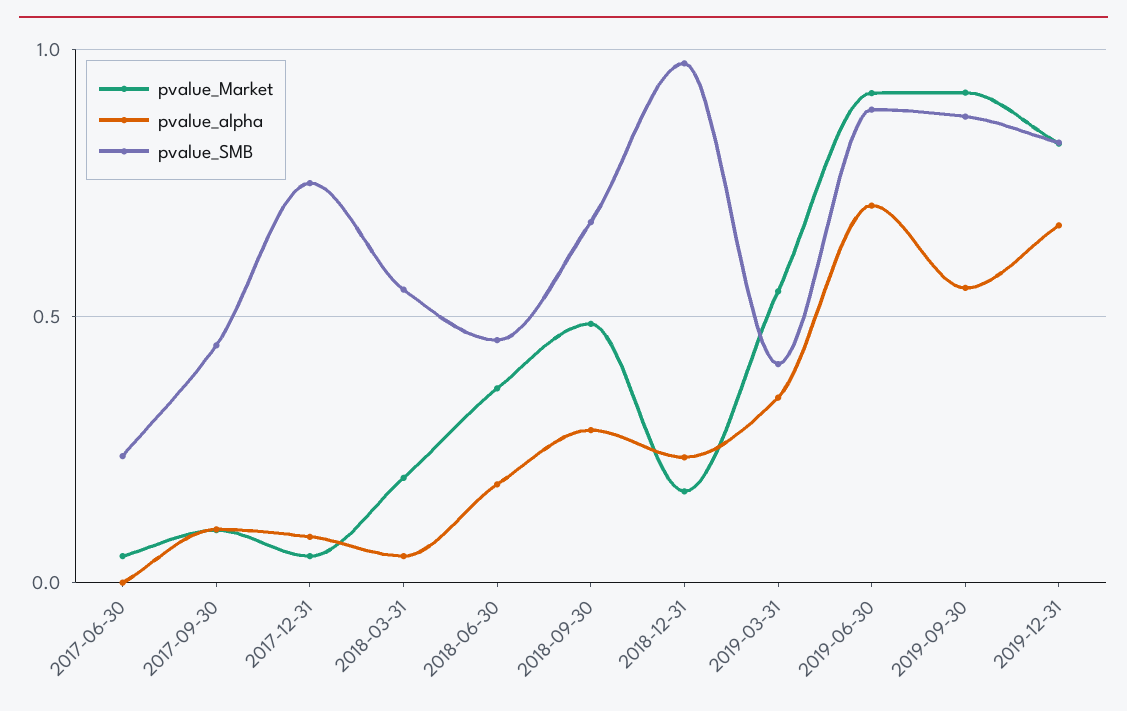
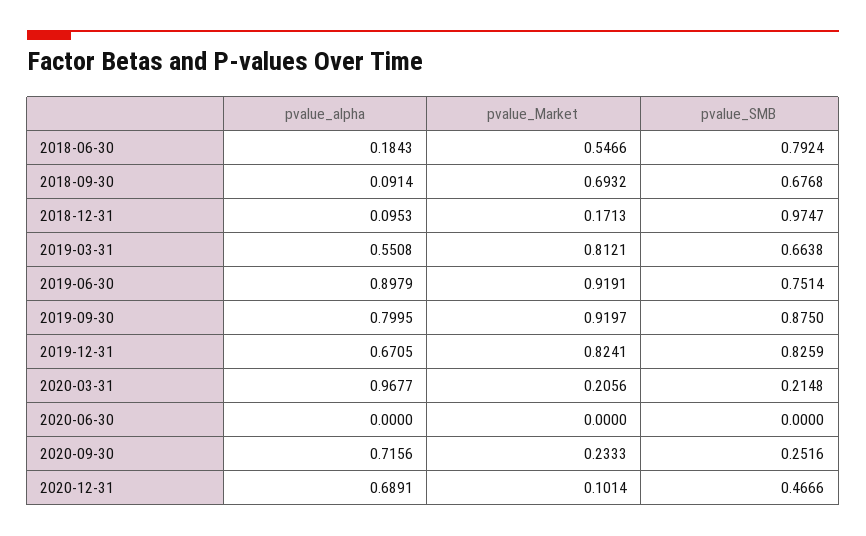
pvalue_Market, 2017-06-30: 0.05 -> none
pvalue_alpha, 2017-06-30: 0 -> none
pvalue_SMB, 2017-06-30: 0.25 -> none
pvalue_Market, 2017-09-30: 0.1 -> none
pvalue_alpha, 2017-09-30: 0.1 -> none
pvalue_SMB, 2017-09-30: 0.45 -> none
pvalue_Market, 2017-12-31: 0.05 -> none
pvalue_alpha, 2017-12-31: 0.1 -> none
pvalue_SMB, 2017-12-31: 0.75 -> none
pvalue_Market, 2018-03-31: 0.2 -> none
pvalue_alpha, 2018-03-31: 0.05 -> none
pvalue_SMB, 2018-03-31: 0.55 -> none
pvalue_Market, 2018-06-30: 0.35 -> 0.5466
pvalue_SMB, 2018-06-30: 0.45 -> 0.7924
pvalue_Market, 2018-09-30: 0.5 -> 0.6932
pvalue_alpha, 2018-09-30: 0.3 -> 0.0914
pvalue_alpha, 2018-12-31: 0.25 -> 0.0953
pvalue_Market, 2019-03-31: 0.55 -> 0.8121
pvalue_alpha, 2019-03-31: 0.35 -> 0.5508
pvalue_SMB, 2019-03-31: 0.4 -> 0.6638
pvalue_alpha, 2019-06-30: 0.7 -> 0.8979
pvalue_SMB, 2019-06-30: 0.9 -> 0.7514
pvalue_alpha, 2019-09-30: 0.55 -> 0.7995
pvalue_alpha, 2020-03-31: none -> 0.9677
pvalue_Market, 2020-03-31: none -> 0.2056
pvalue_SMB, 2020-03-31: none -> 0.2148
pvalue_alpha, 2020-06-30: none -> 0
pvalue_Market, 2020-06-30: none -> 0
pvalue_SMB, 2020-06-30: none -> 0
pvalue_alpha, 2020-09-30: none -> 0.7156
pvalue_Market, 2020-09-30: none -> 0.2333
pvalue_SMB, 2020-09-30: none -> 0.2516
pvalue_alpha, 2020-12-31: none -> 0.6891
pvalue_Market, 2020-12-31: none -> 0.1014
pvalue_SMB, 2020-12-31: none -> 0.4666

